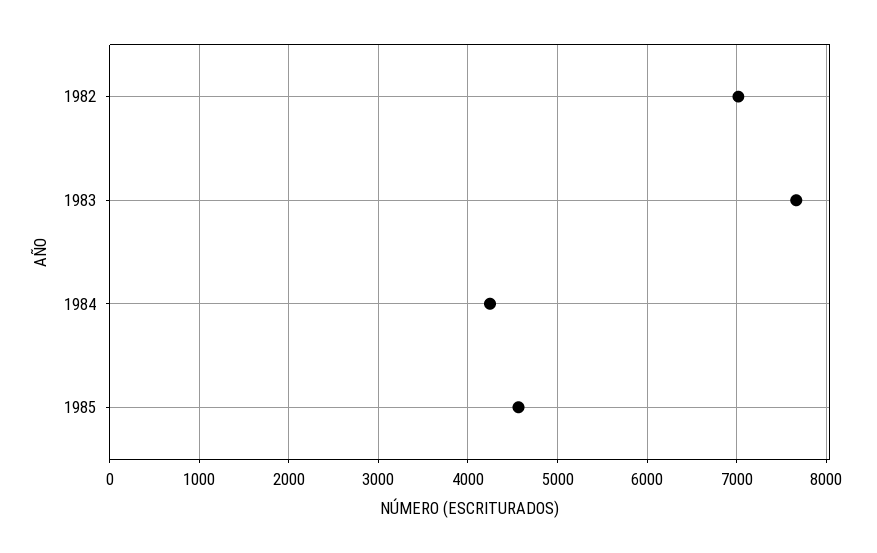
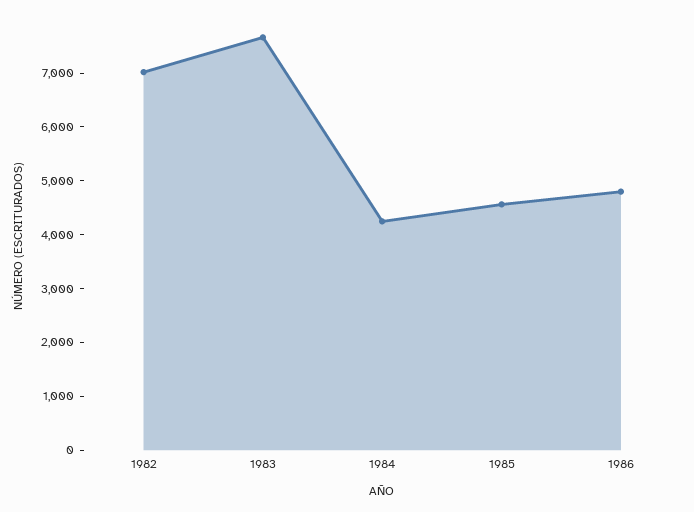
1986: none -> 4800

